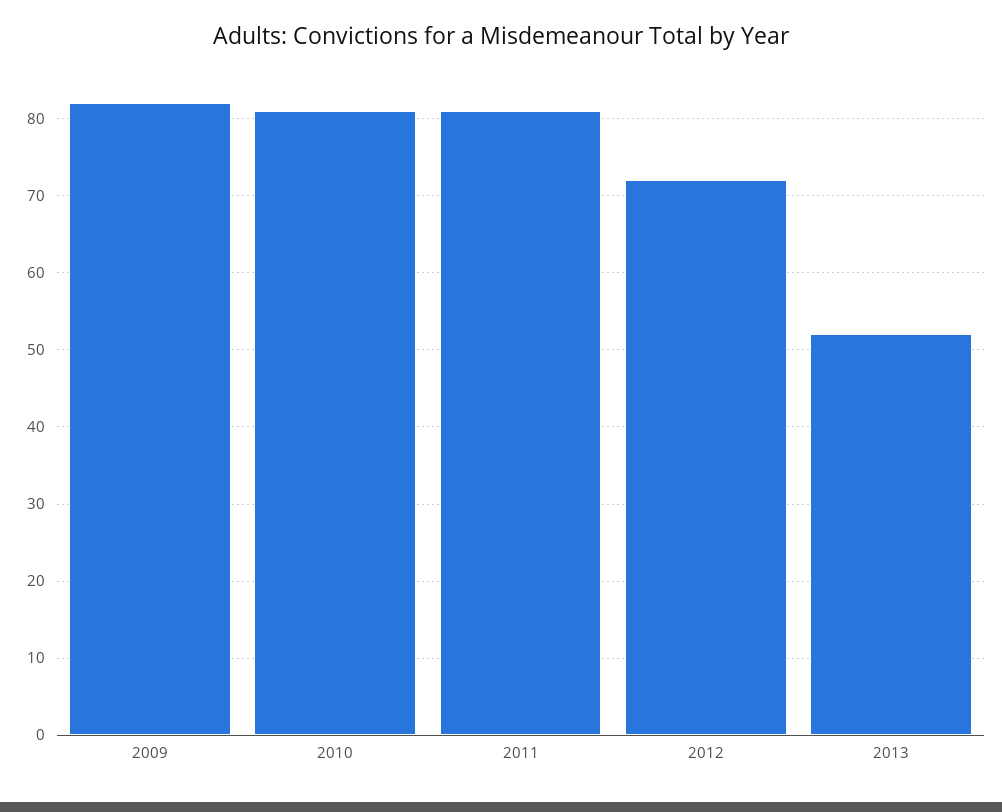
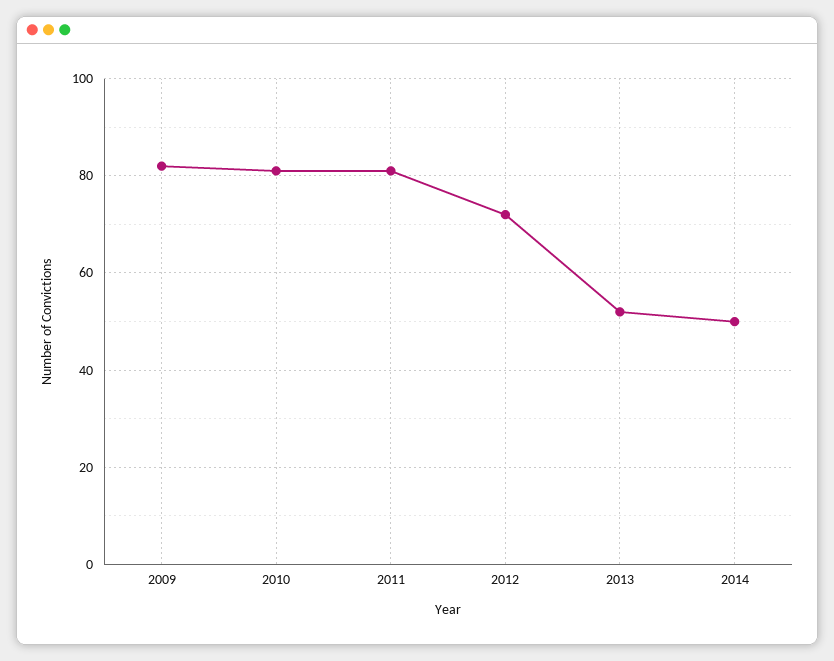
2014: none -> 50

